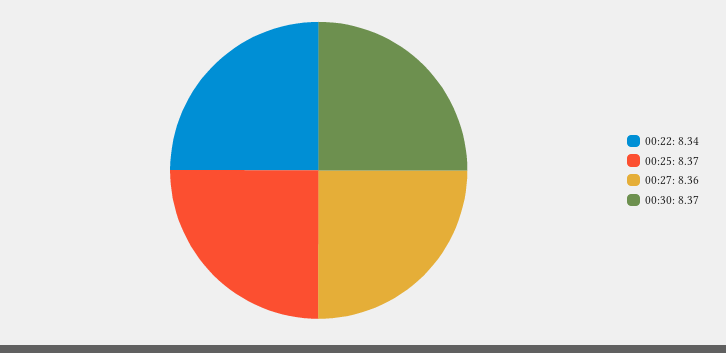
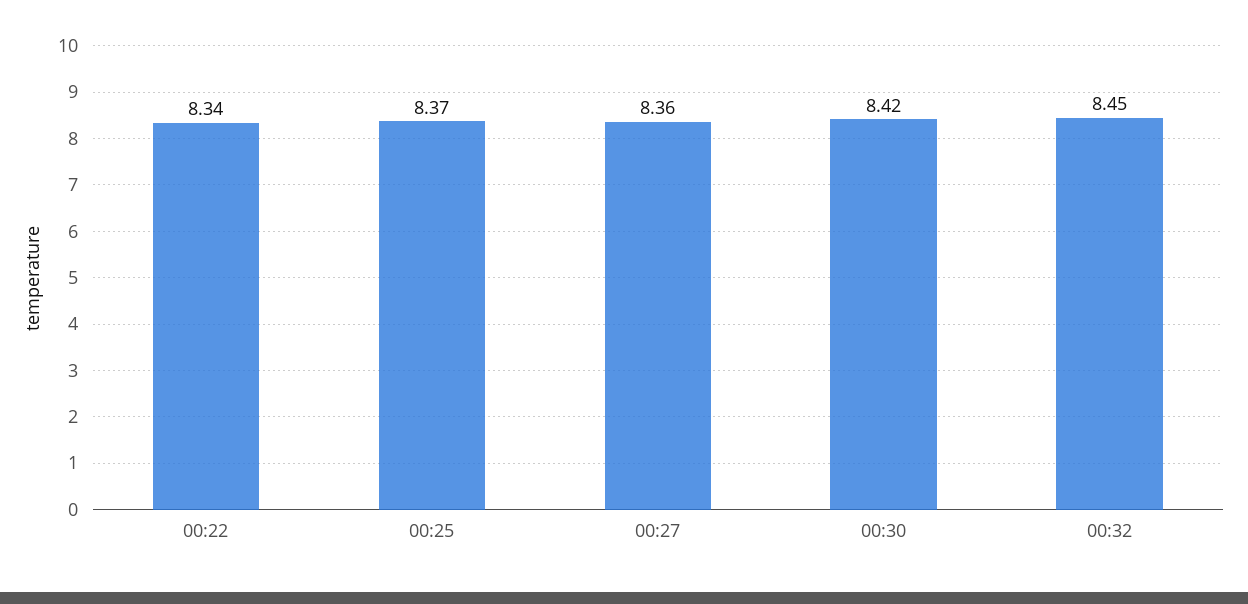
00:30: 8.37 -> 8.42
00:32: none -> 8.45

